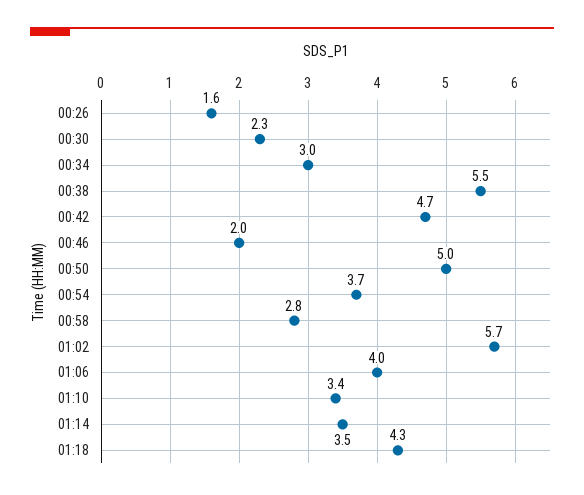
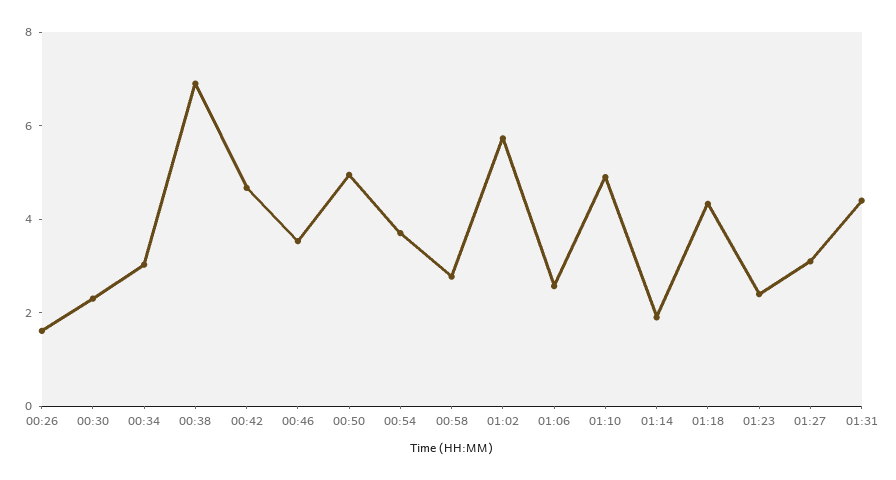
00:38: 5.5 -> 7
00:46: 2 -> 3.5
01:06: 4 -> 2.5
01:10: 3.4 -> 5
01:14: 3.5 -> 2
01:23: none -> 2.5
01:27: none -> 3
01:31: none -> 4.5

